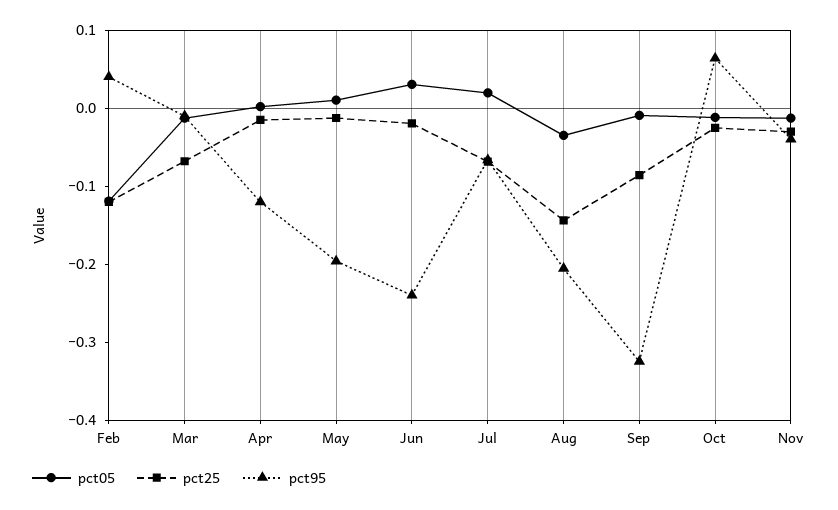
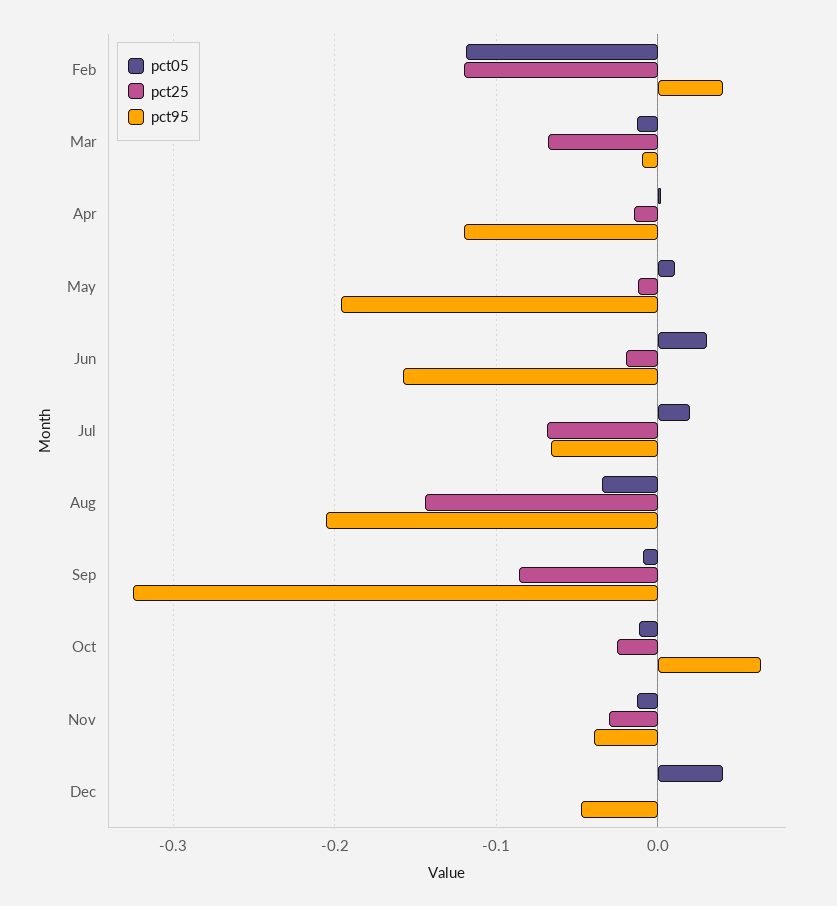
pct95, Jun: -0.24 -> -0.16
pct05, Dec: none -> 0.04
pct25, Dec: none -> 0
pct95, Dec: none -> -0.05

